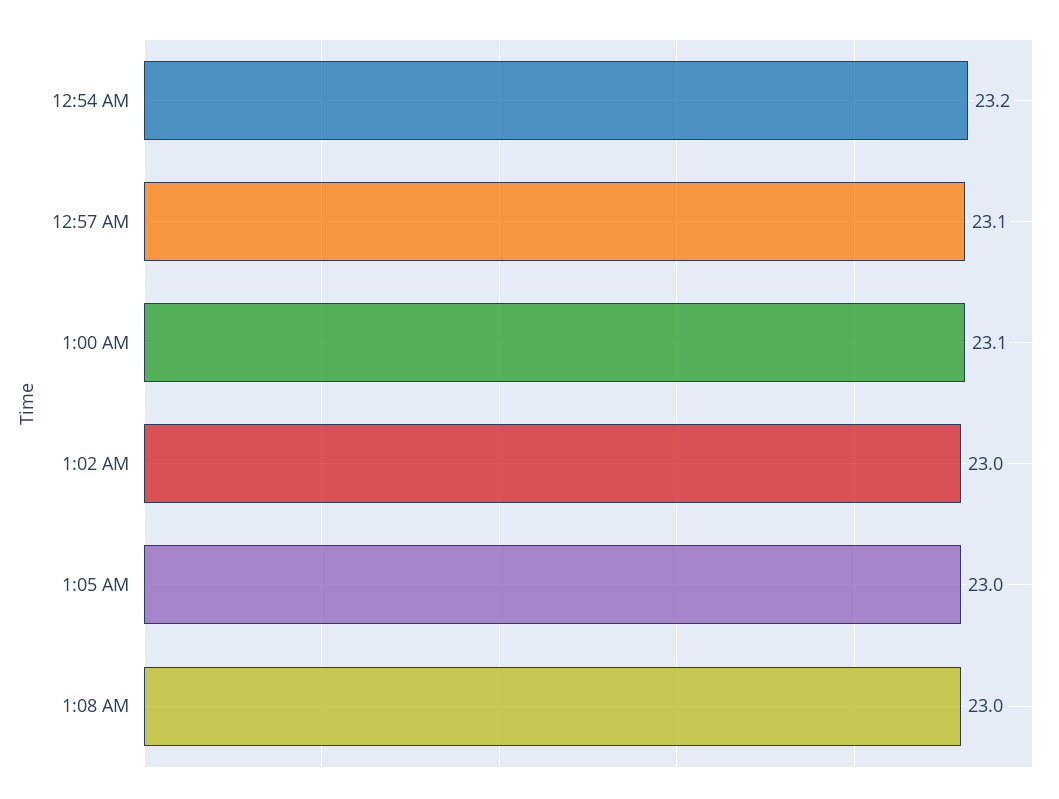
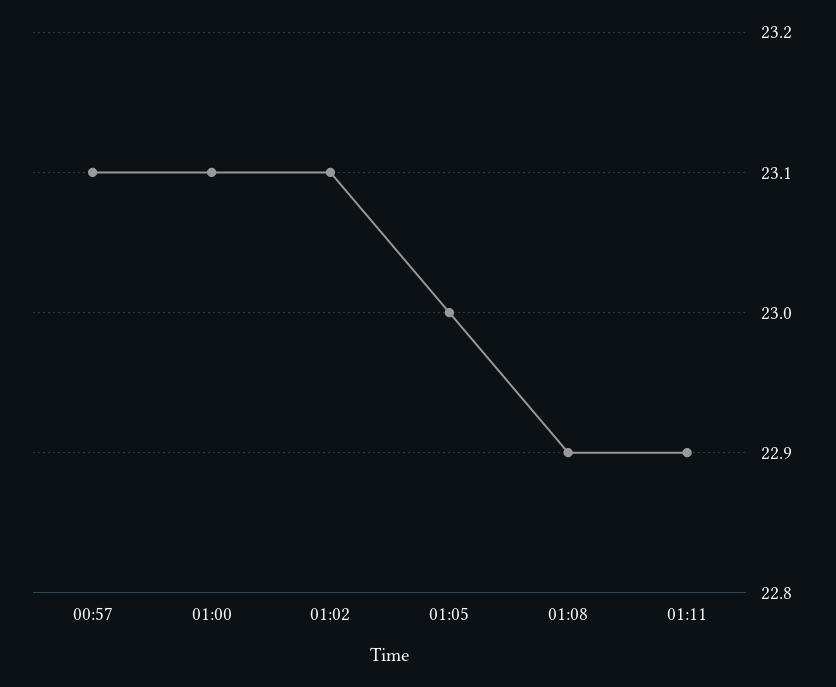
12:54 AM: 23.2 -> none
1:02 AM: 23 -> 23.1
1:08 AM: 23 -> 22.9
01:11: none -> 22.9

